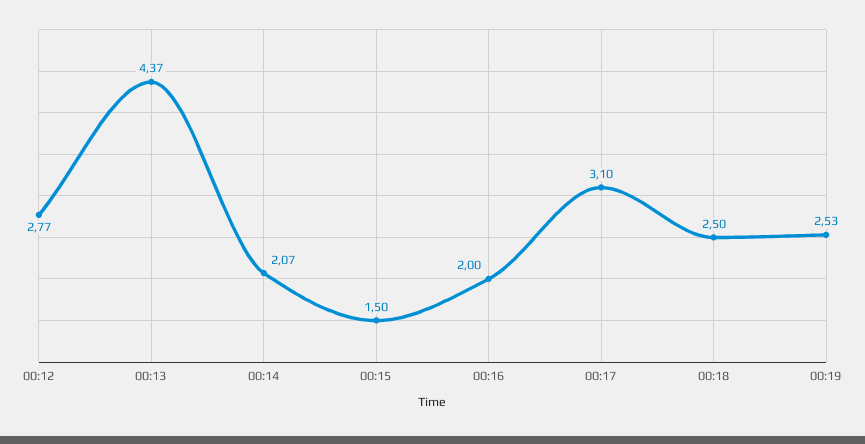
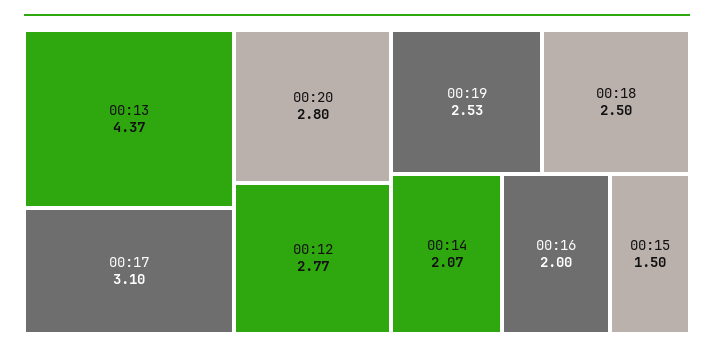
00:20: none -> 2.8

